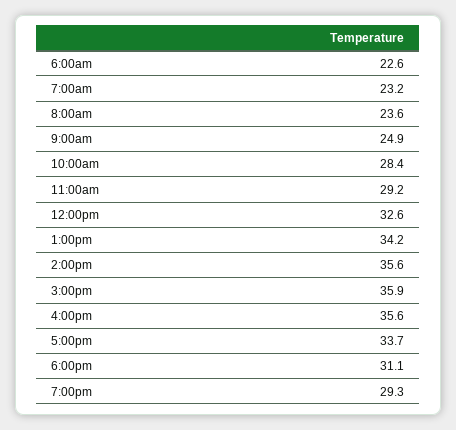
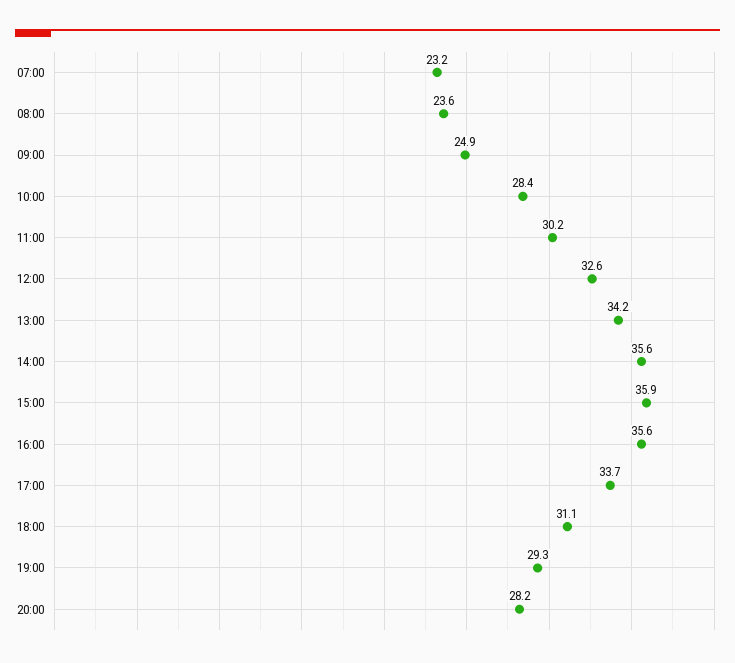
6:00am: 22.6 -> none
11:00am: 29.2 -> 30.2
20:00: none -> 28.2

